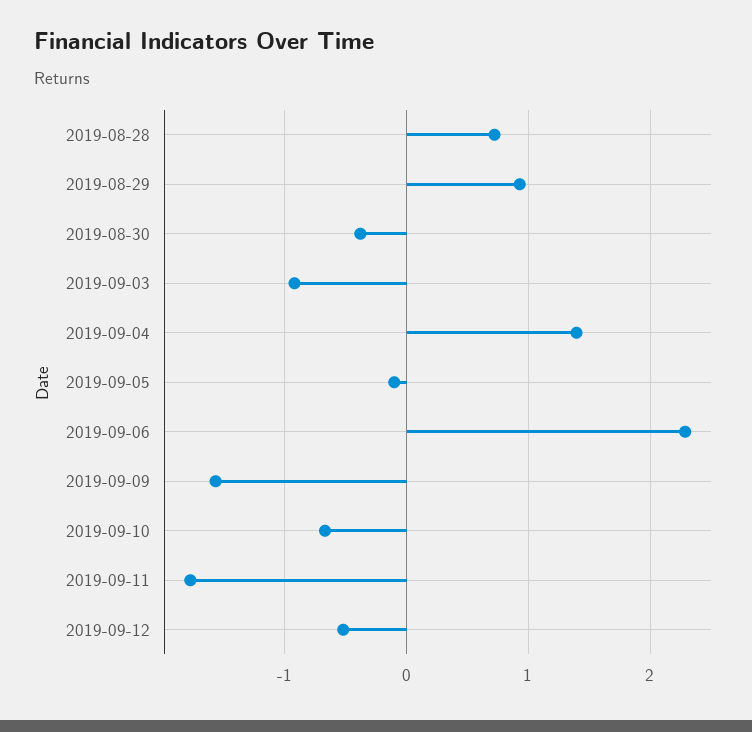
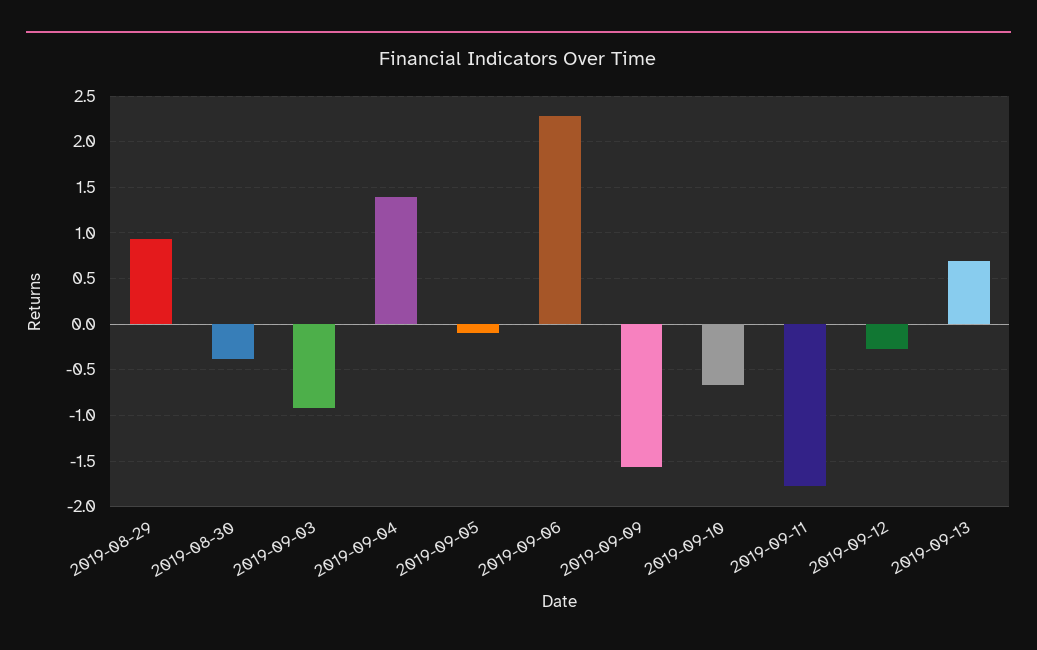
2019-08-28: 0.7 -> none
2019-09-12: -0.5 -> -0.3
2019-09-13: none -> 0.7

